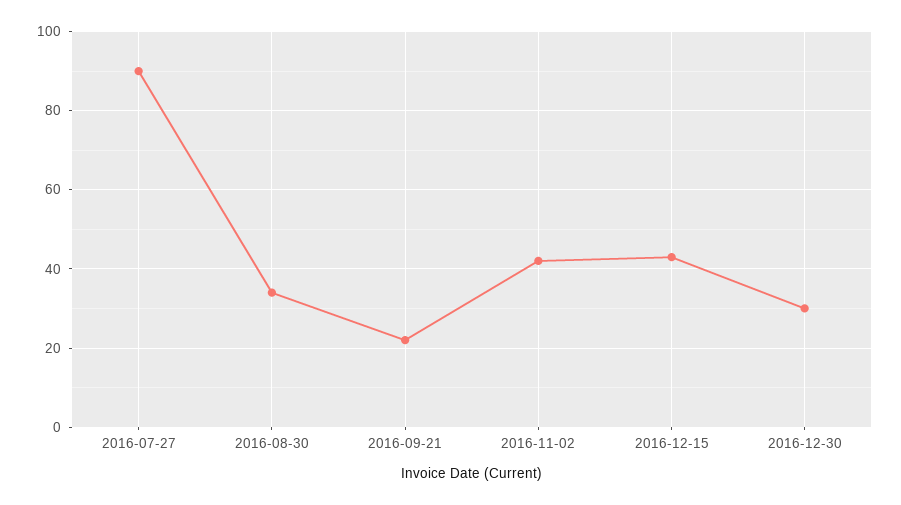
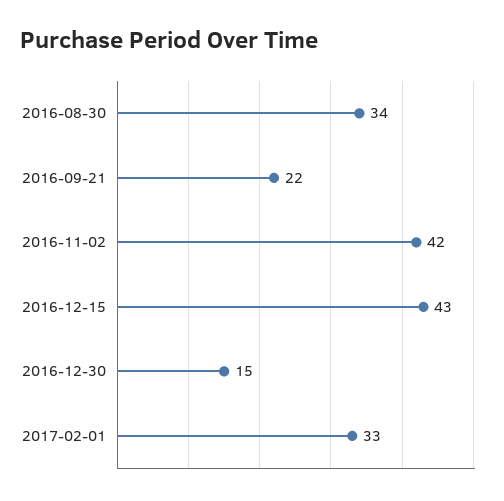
2016-07-27: 90 -> none
2016-12-30: 30 -> 15
2017-02-01: none -> 33

